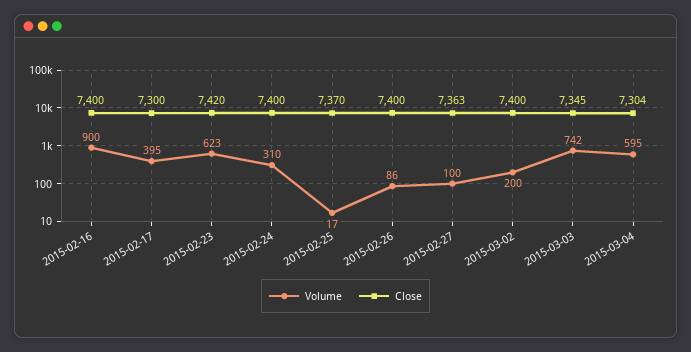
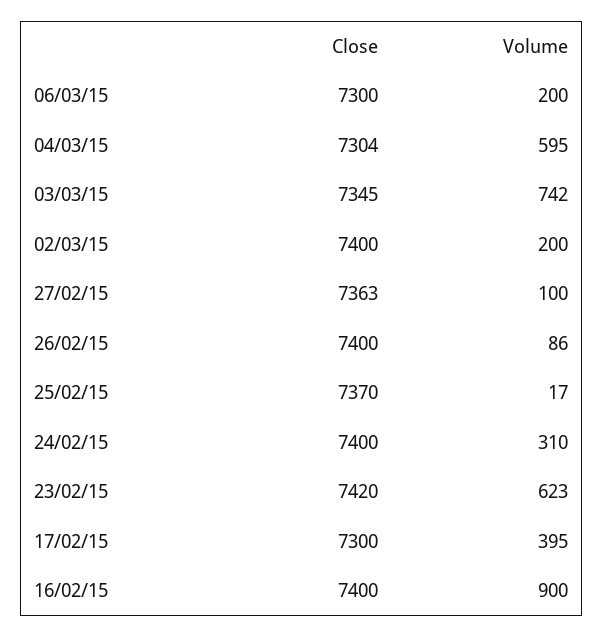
Close, 06/03/15: none -> 7300
Volume, 06/03/15: none -> 200

